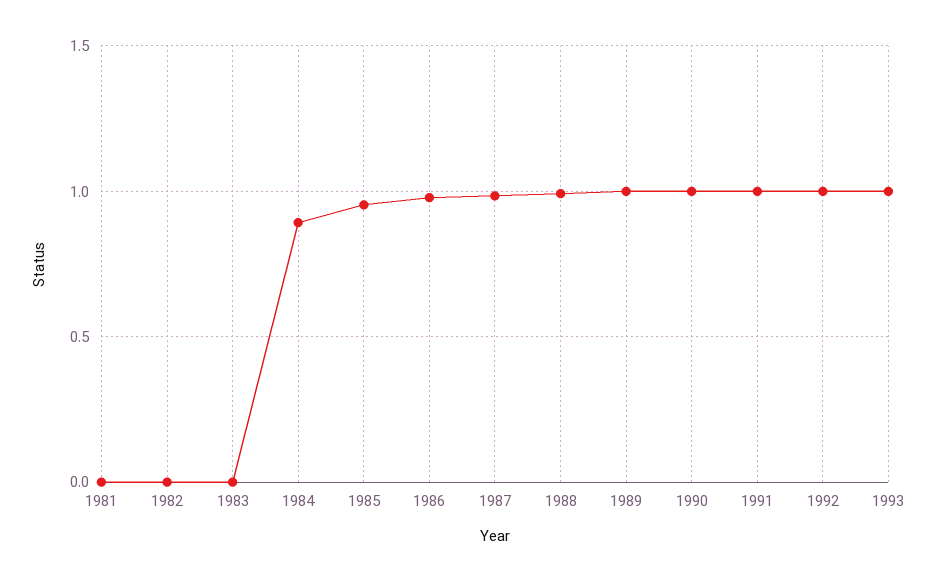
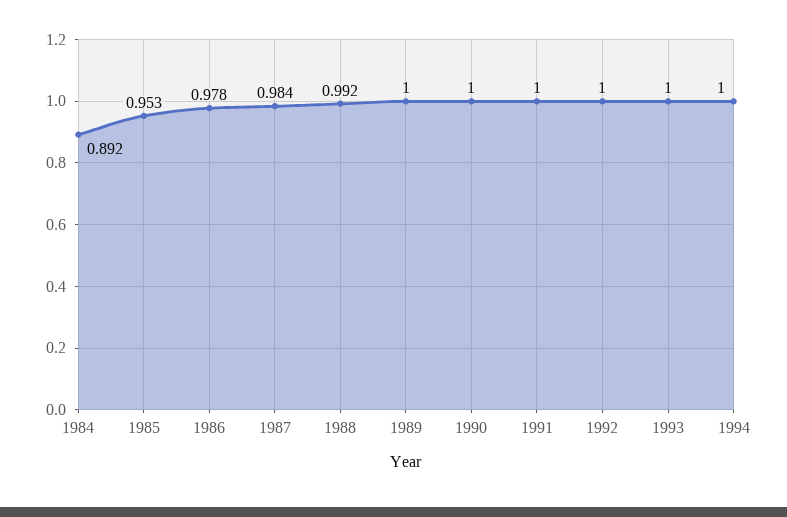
1981: 0 -> none
1982: 0 -> none
1983: 0 -> none
1994: none -> 1

